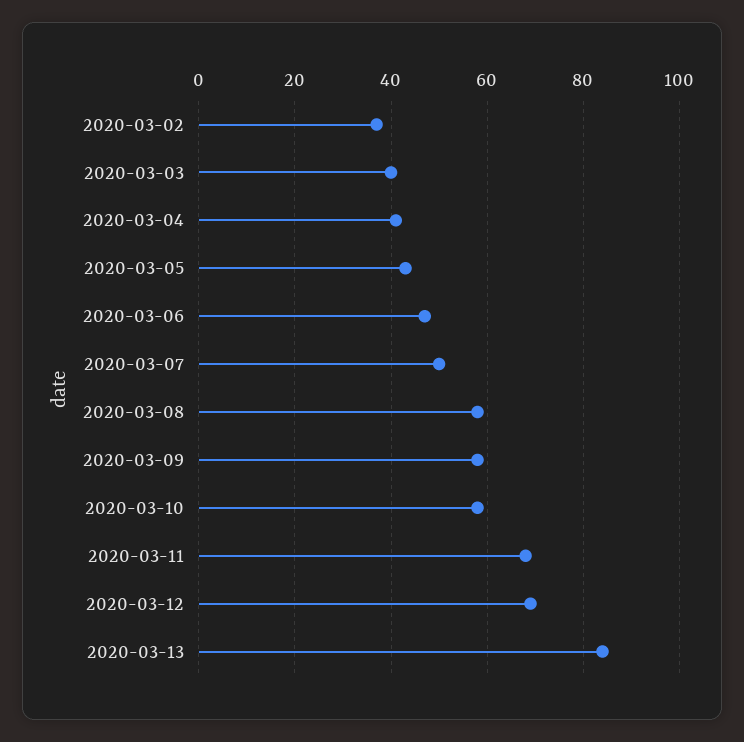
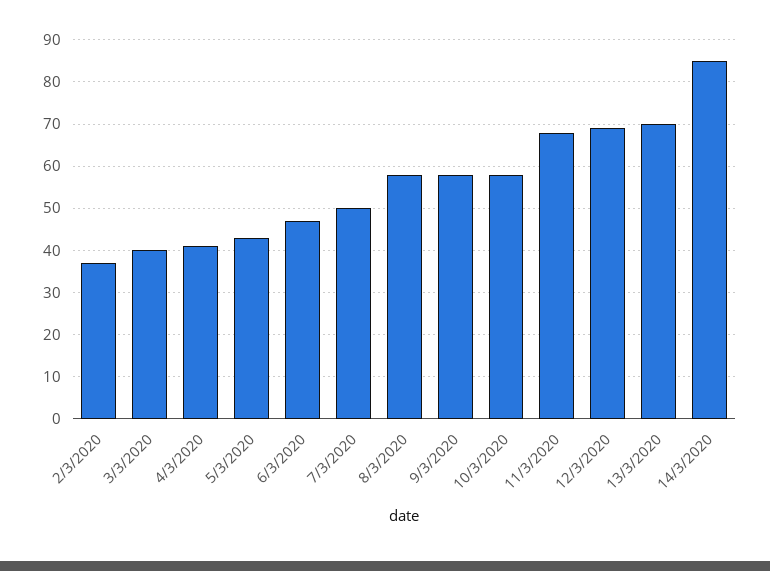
2020-03-13: 85 -> 70
14/3/2020: none -> 85

